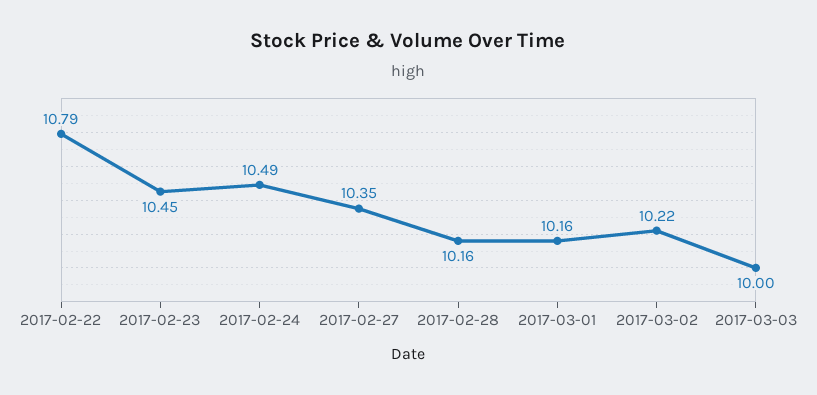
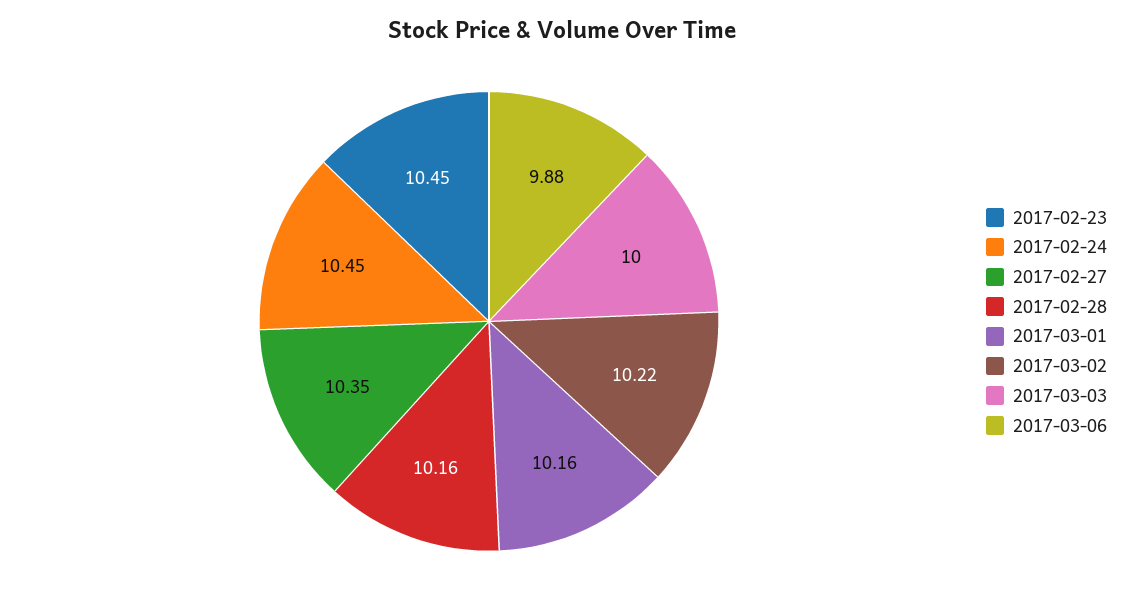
2017-02-22: 10.79 -> none
2017-02-24: 10.49 -> 10.45
2017-03-06: none -> 9.88

